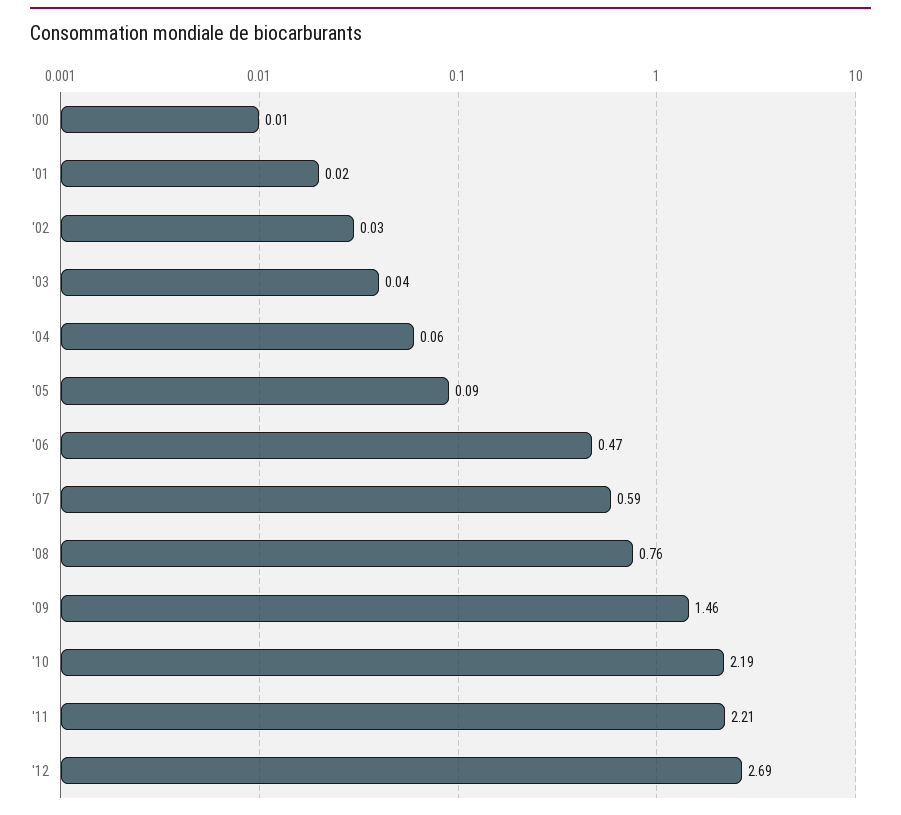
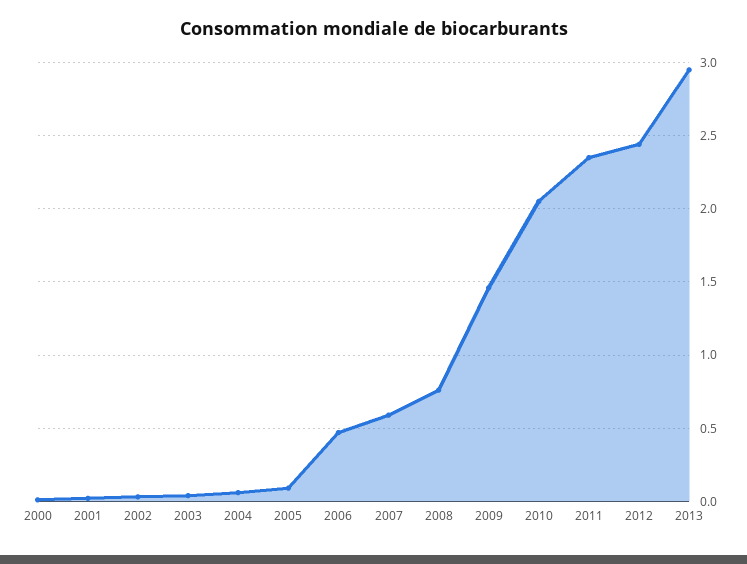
'10: 2.19 -> 2.05
'11: 2.21 -> 2.35
'12: 2.69 -> 2.45
2013: none -> 2.95

